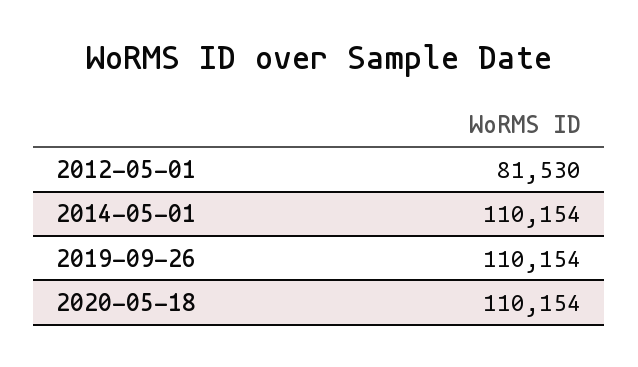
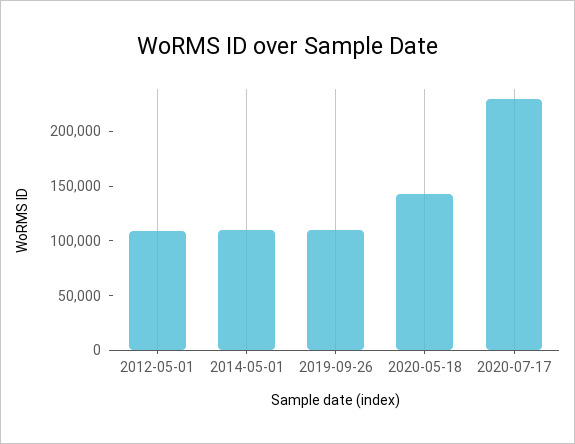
2012-05-01: 81530 -> 110000
2020-05-18: 110154 -> 140000
2020-07-17: none -> 230000

